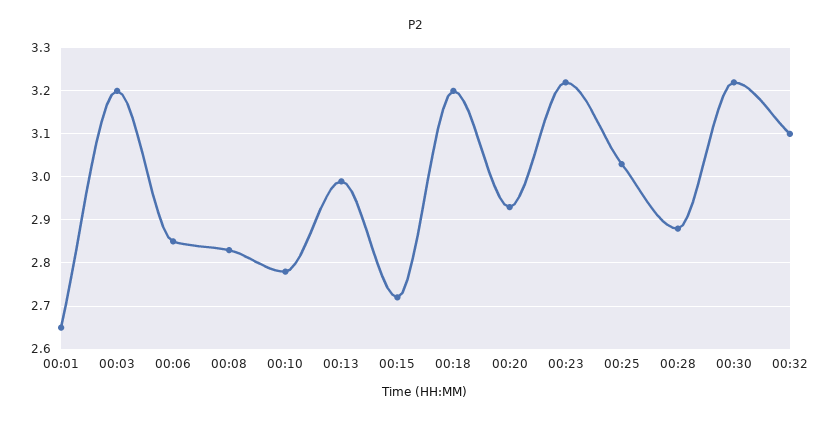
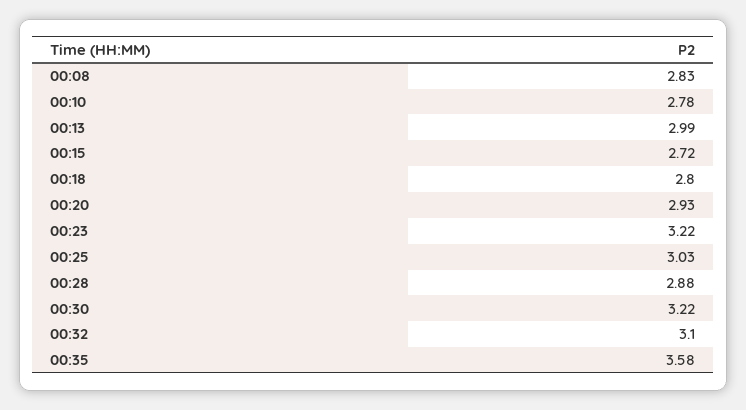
00:01: 2.65 -> none
00:03: 3.2 -> none
00:06: 2.85 -> none
00:18: 3.2 -> 2.8
00:35: none -> 3.58

